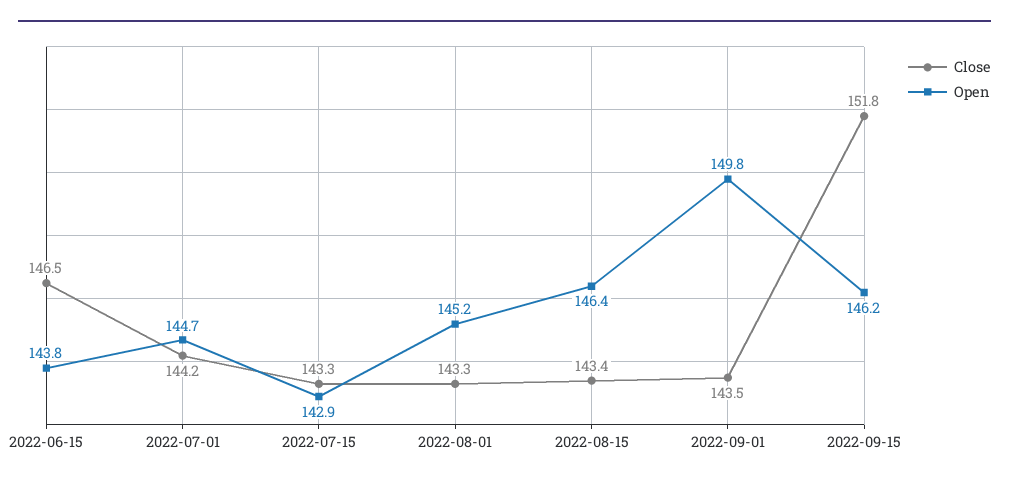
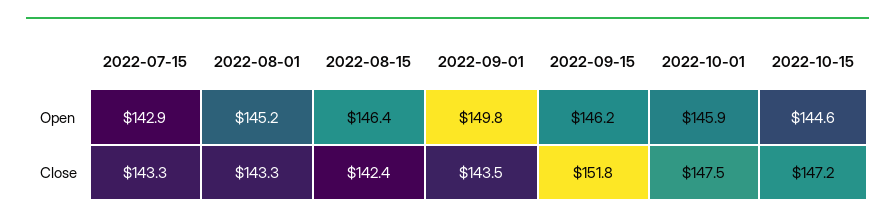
Close, 2022-06-15: 146.5 -> none
Open, 2022-06-15: 143.8 -> none
Close, 2022-07-01: 144.2 -> none
Open, 2022-07-01: 144.7 -> none
Close, 2022-08-15: 143.4 -> 142.4
Open, 2022-10-01: none -> 145.9
Open, 2022-10-15: none -> 144.6
Close, 2022-10-01: none -> 147.5
Close, 2022-10-15: none -> 147.2

